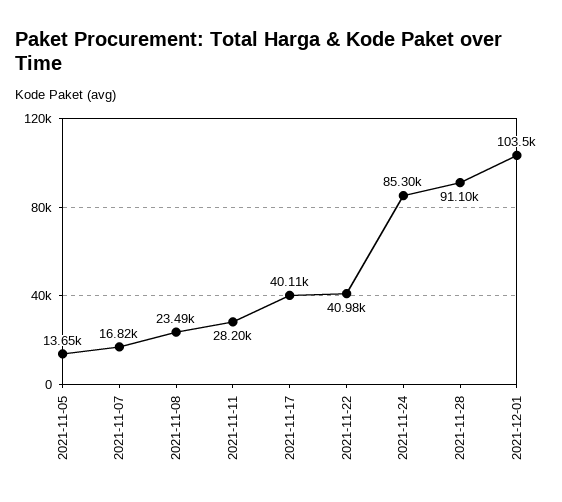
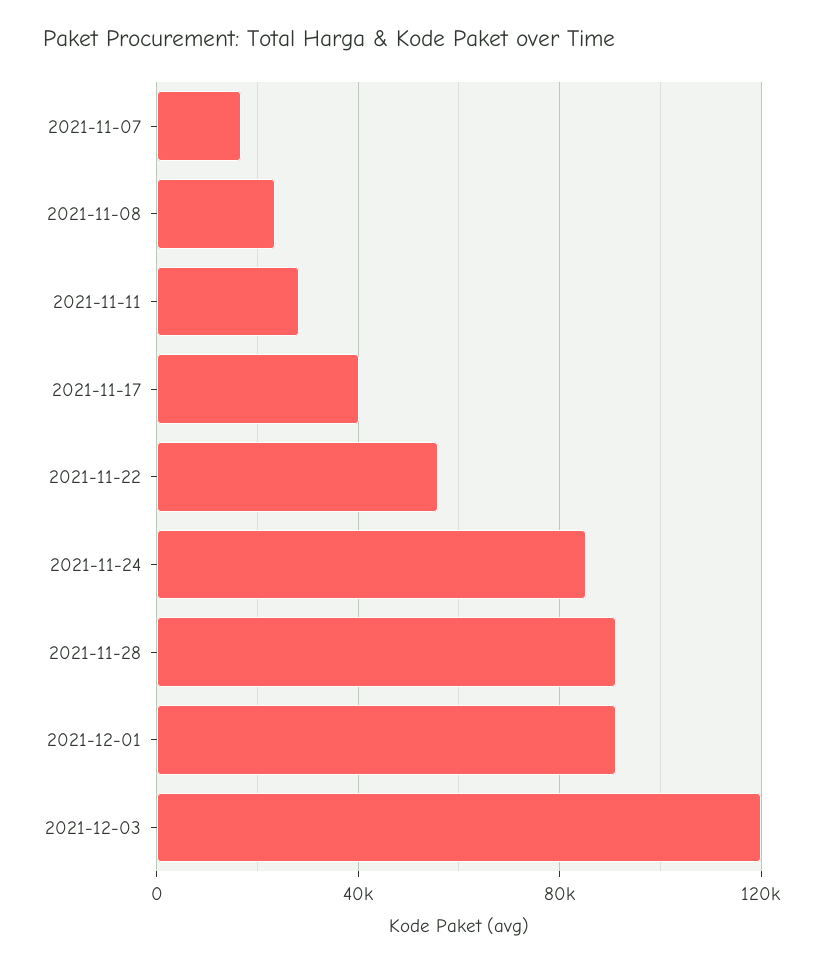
2021-11-05: 13650 -> none
2021-11-22: 40980 -> 55000
2021-12-01: 103500 -> 90000
2021-12-03: none -> 120000

